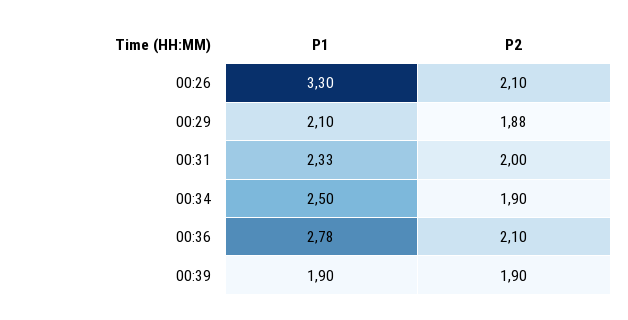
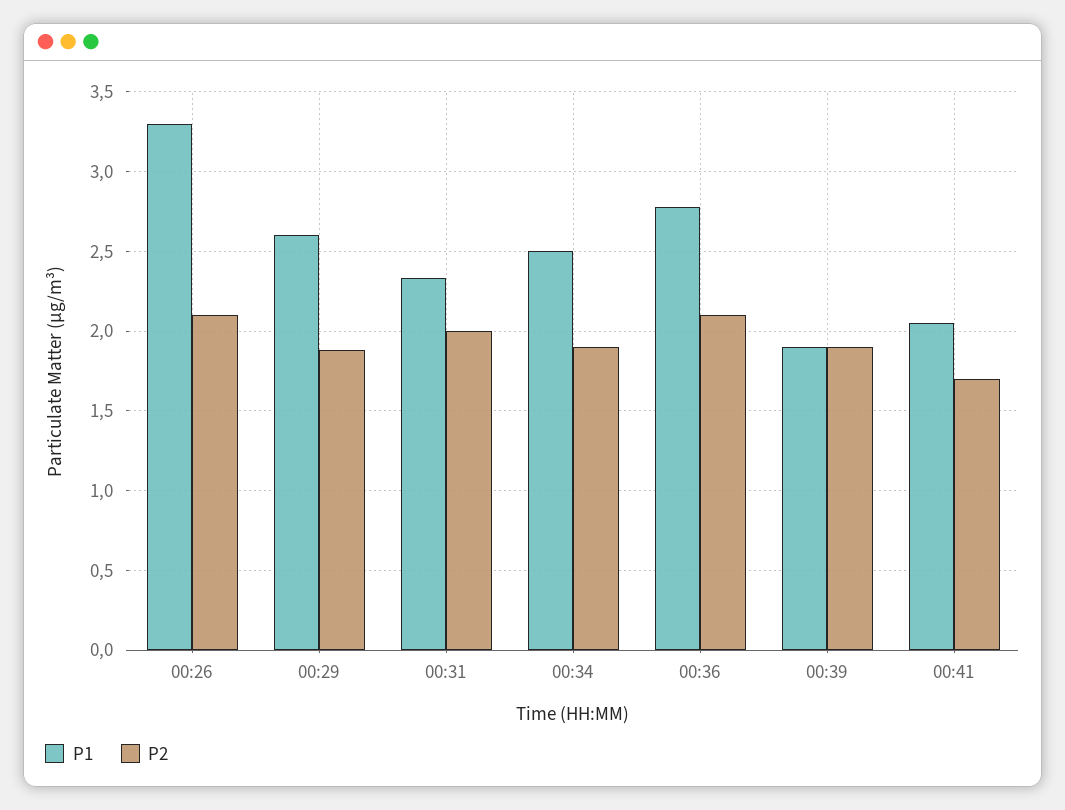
P1, 00:29: 2.1 -> 2.6
P1, 00:41: none -> 2.05
P2, 00:41: none -> 1.7

